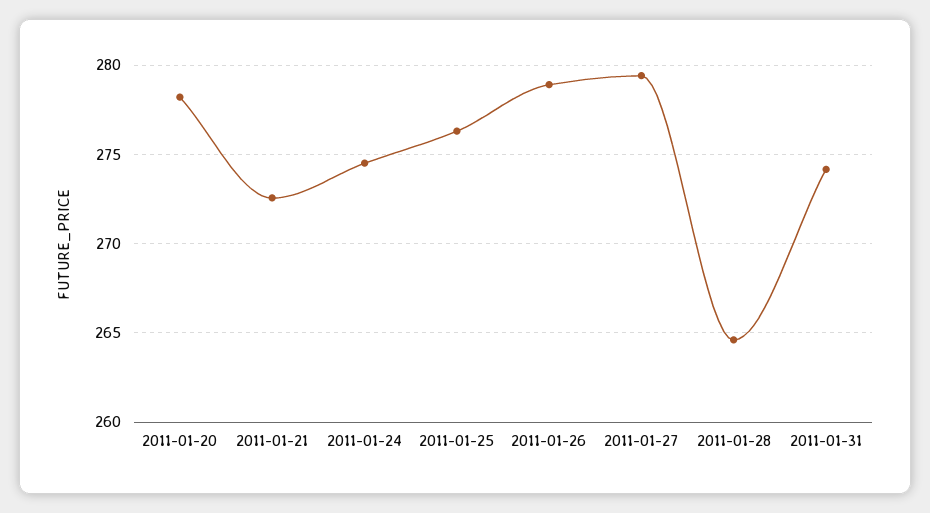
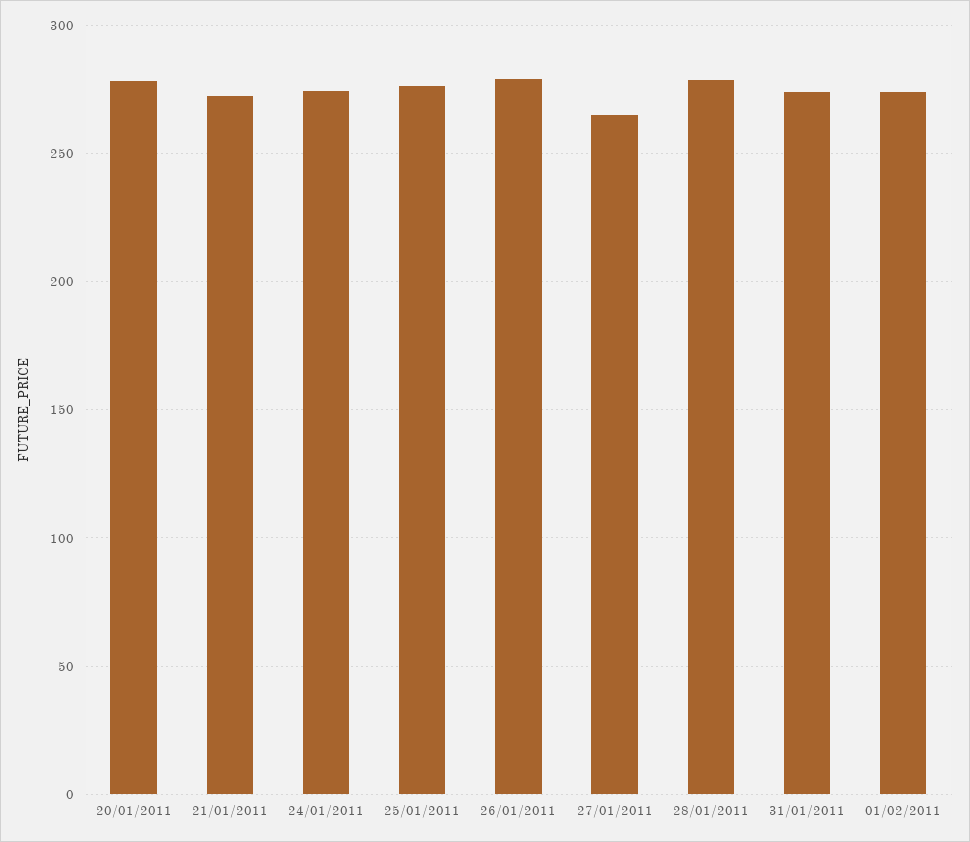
2011-01-27: 279.5 -> 265
2011-01-28: 264.5 -> 280
01/02/2011: none -> 275

